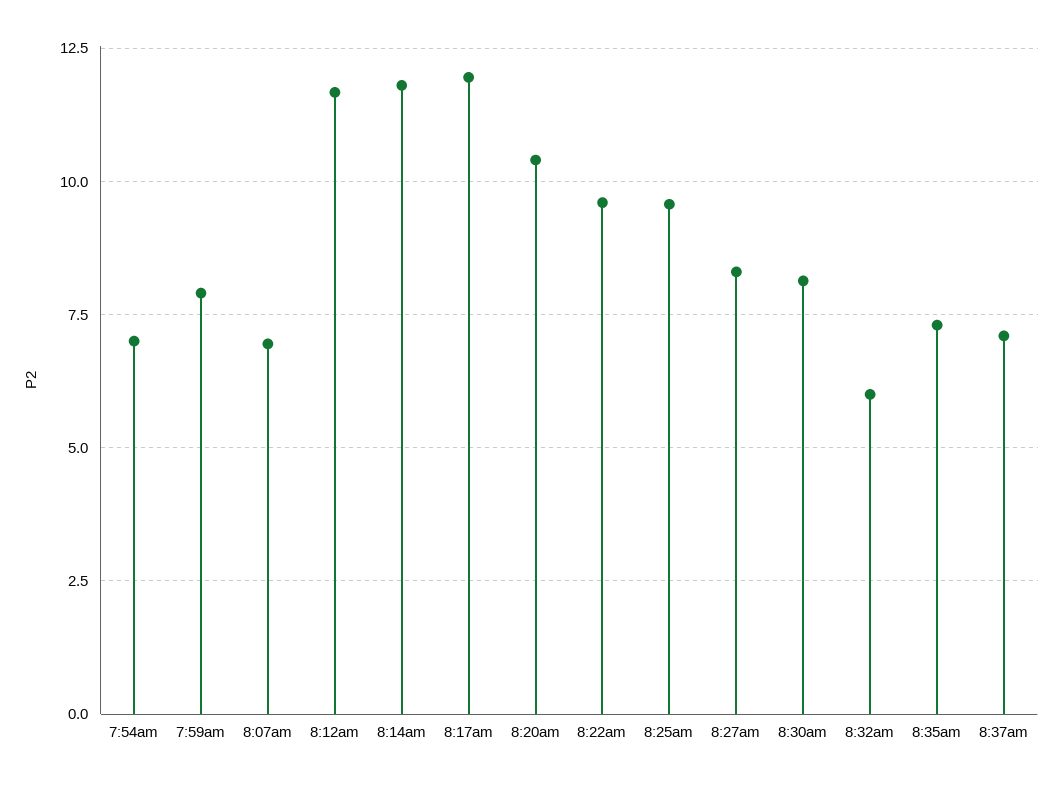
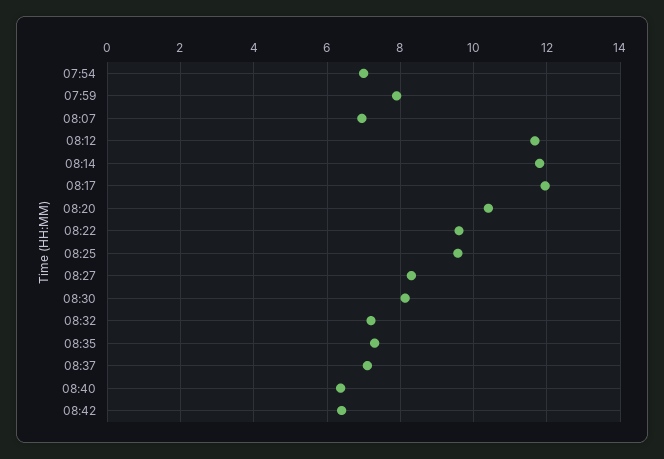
8:32am: 6 -> 7.2
08:40: none -> 6.4
08:42: none -> 6.4

